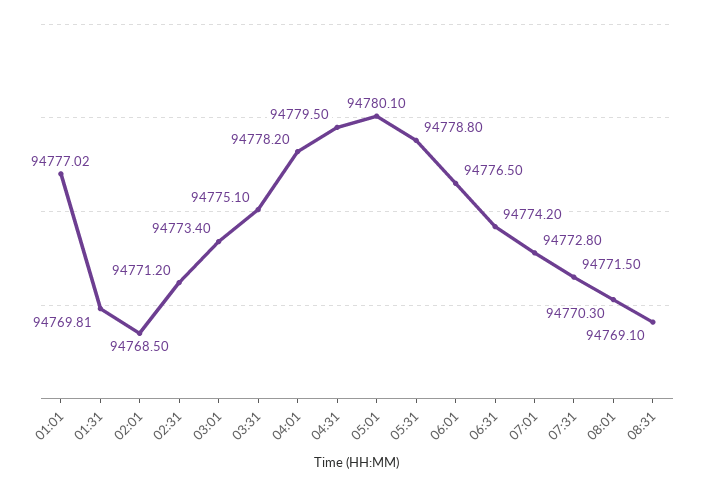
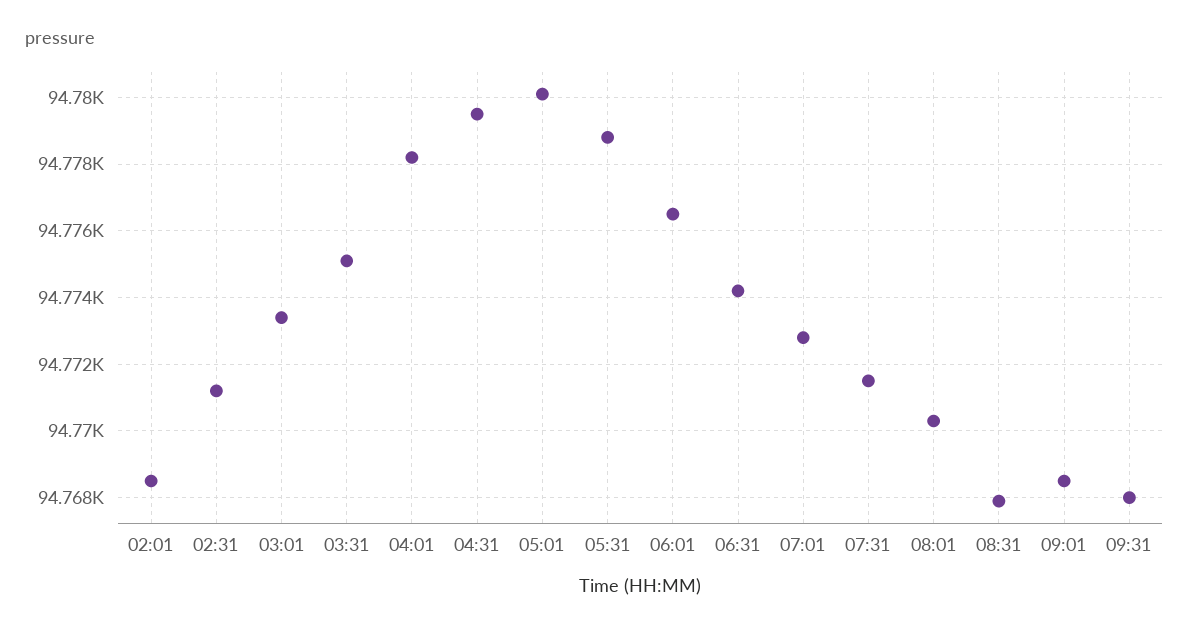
01:01: 94777.02 -> none
01:31: 94769.81 -> none
08:31: 94769.1 -> 94768
09:01: none -> 94768.5
09:31: none -> 94768

